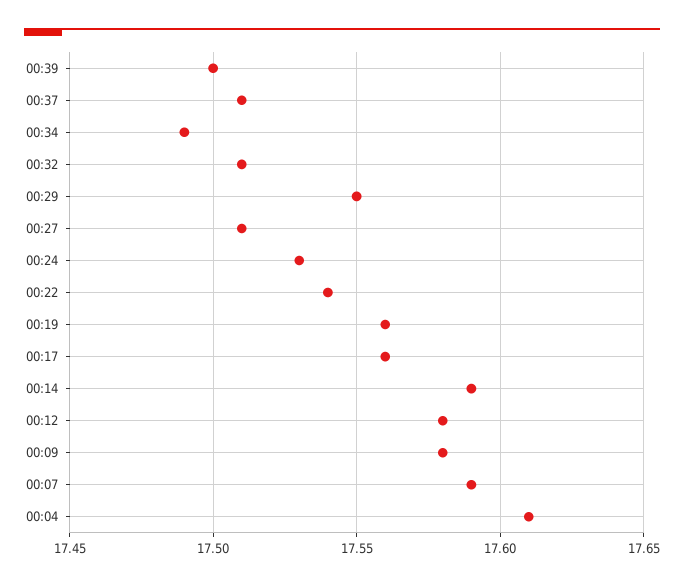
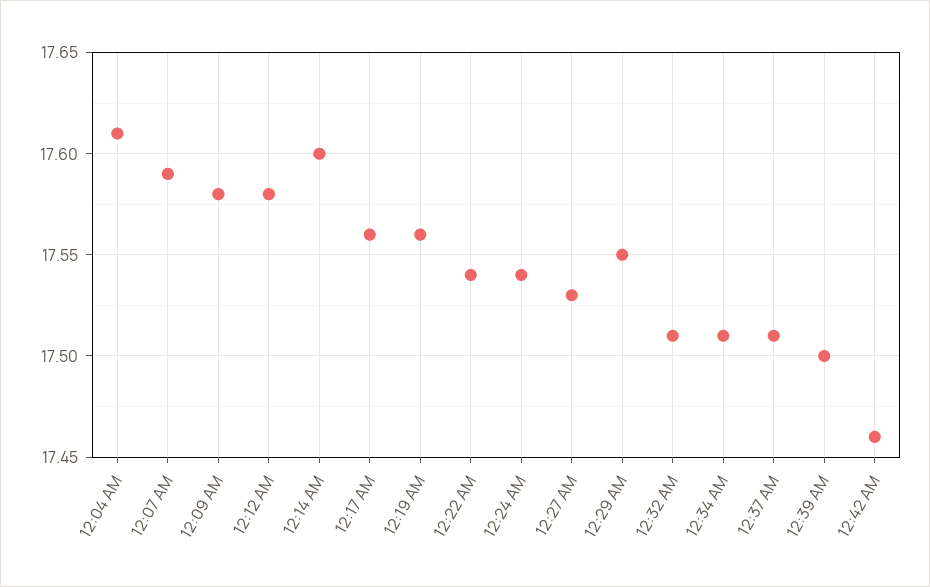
00:34: 17.49 -> 17.51
00:27: 17.51 -> 17.53
00:24: 17.53 -> 17.54
00:14: 17.59 -> 17.6
12:42 AM: none -> 17.46

